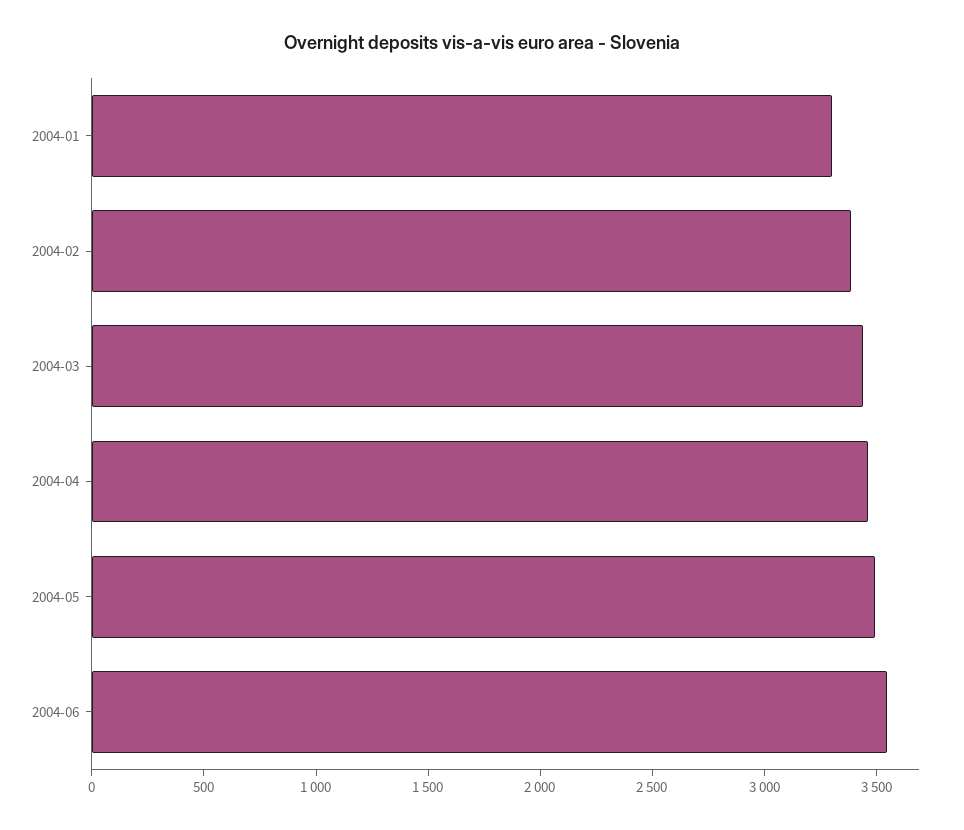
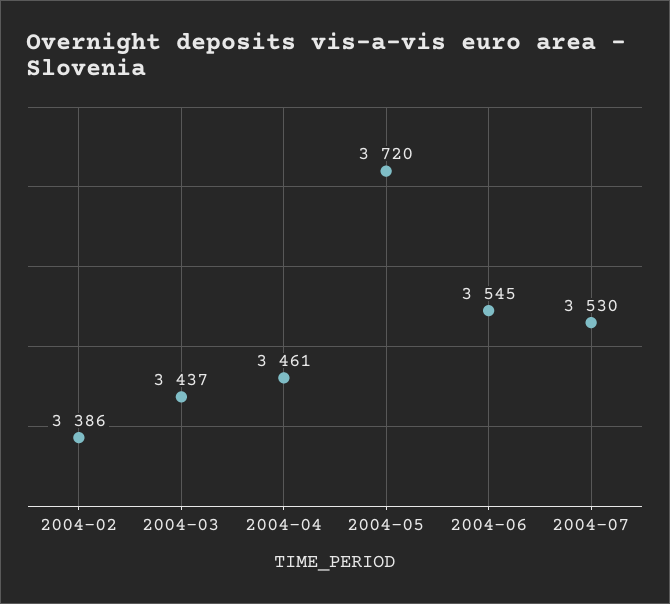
2004-01: 3300 -> none
2004-05: 3500 -> 3720
2004-07: none -> 3530

